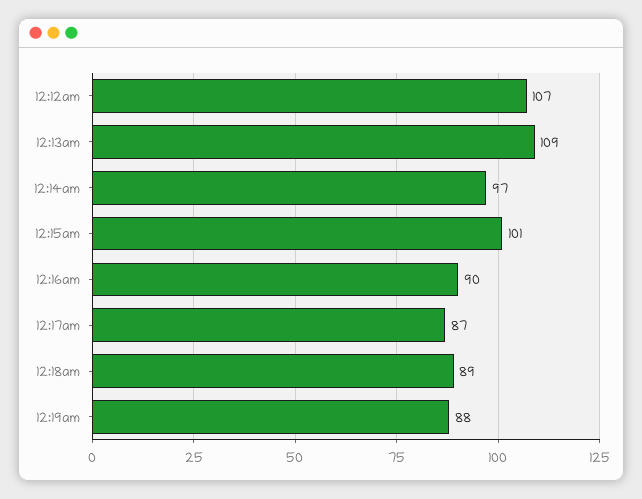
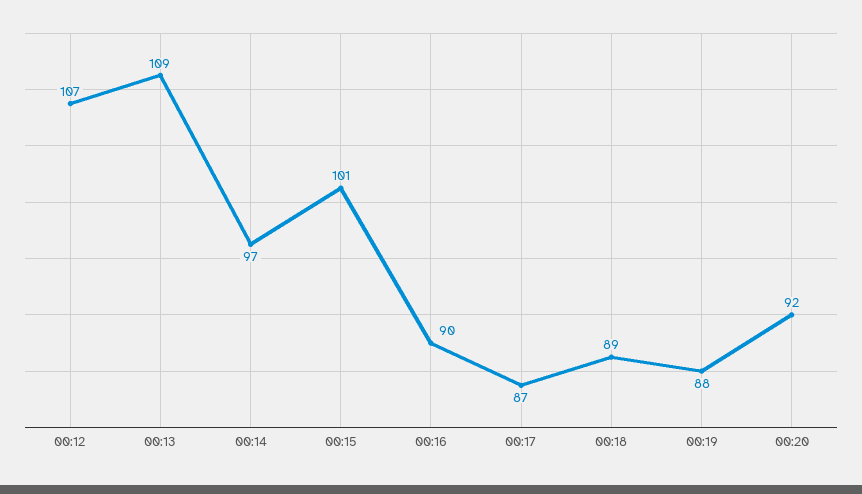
00:20: none -> 92

